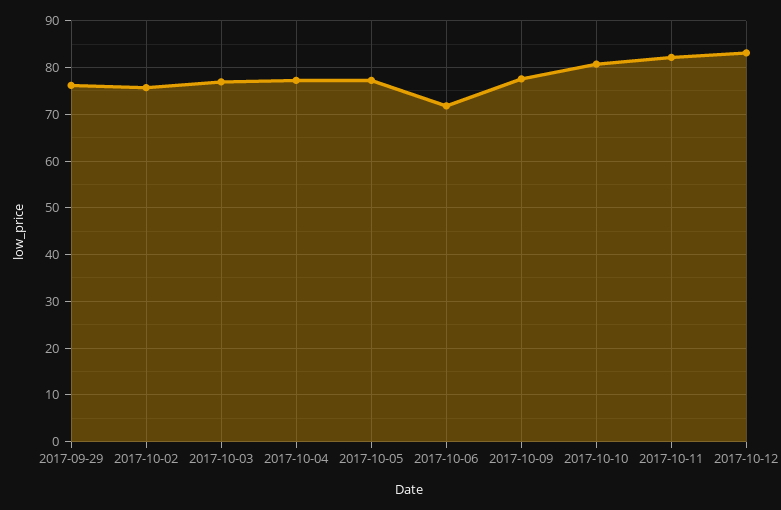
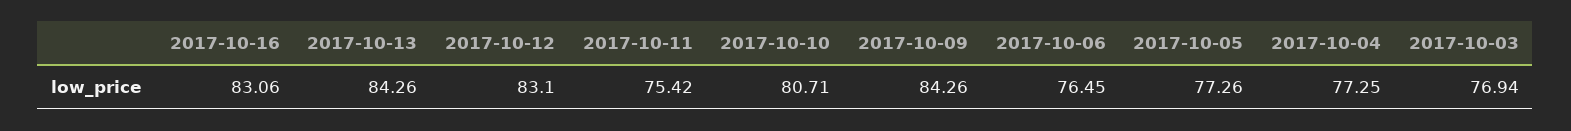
2017-09-29: 76 -> none
2017-10-02: 76 -> none
2017-10-06: 72 -> 76.45
2017-10-09: 78 -> 84.26
2017-10-11: 82 -> 75.42
2017-10-16: none -> 83.06
2017-10-13: none -> 84.26

